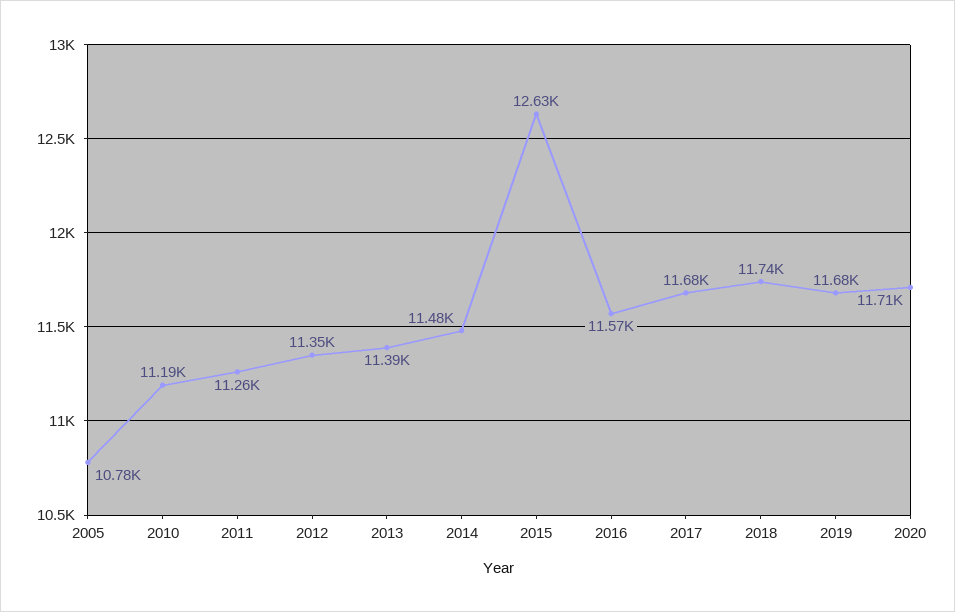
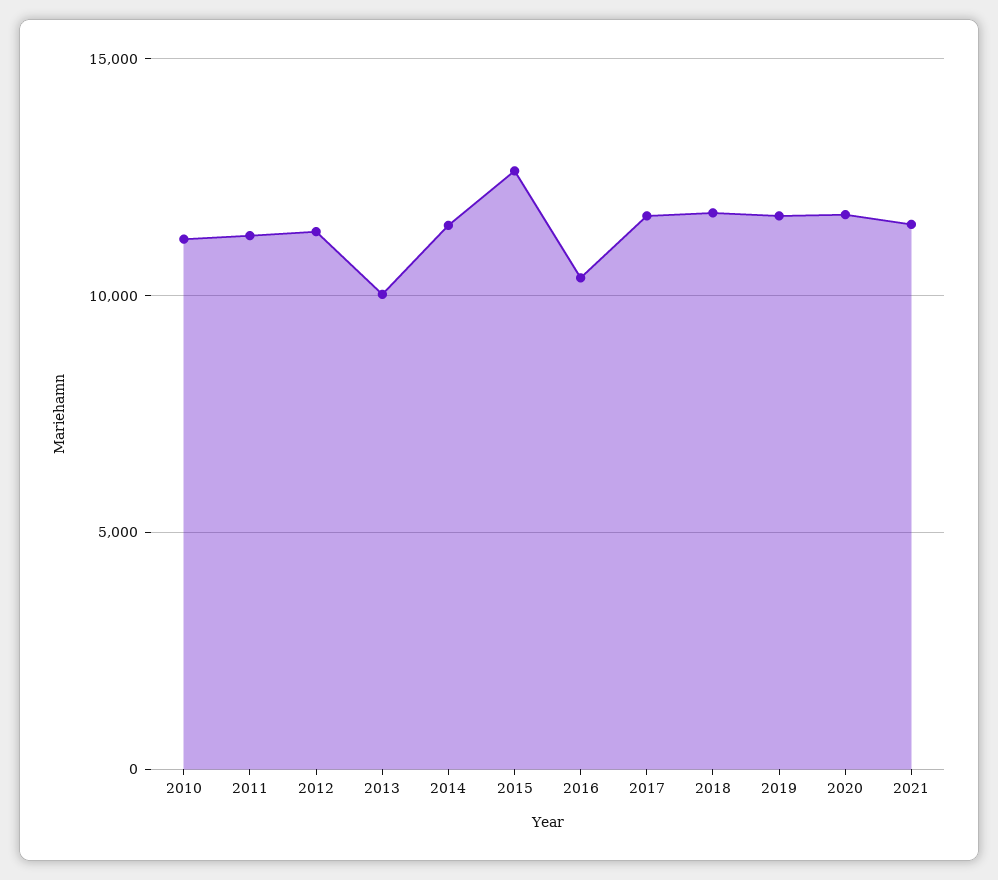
2005: 10780 -> none
2013: 11390 -> 10000
2016: 11570 -> 10500
2021: none -> 11500

